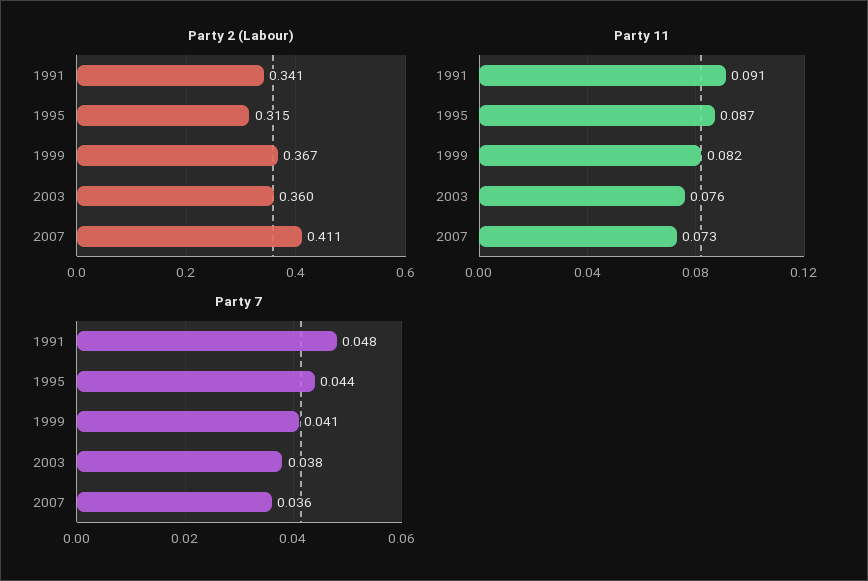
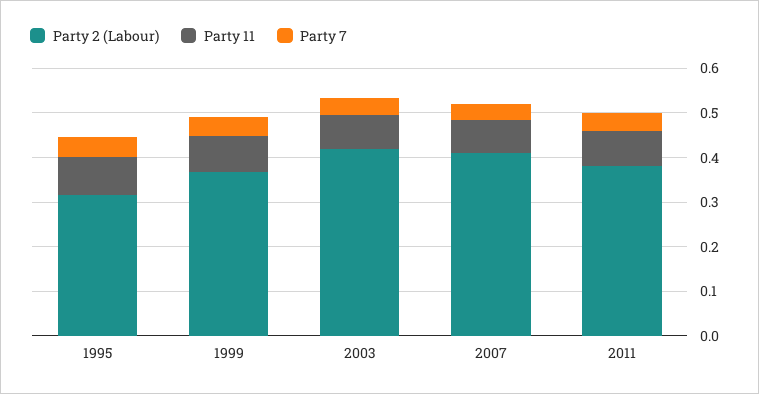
Party 2 (Labour), 1991: 0.341 -> none
Party 2 (Labour), 2003: 0.36 -> 0.42
Party 11, 1991: 0.091 -> none
Party 7, 1991: 0.048 -> none
Party 2 (Labour), 2011: none -> 0.38
Party 11, 2011: none -> 0.08
Party 7, 2011: none -> 0.04

